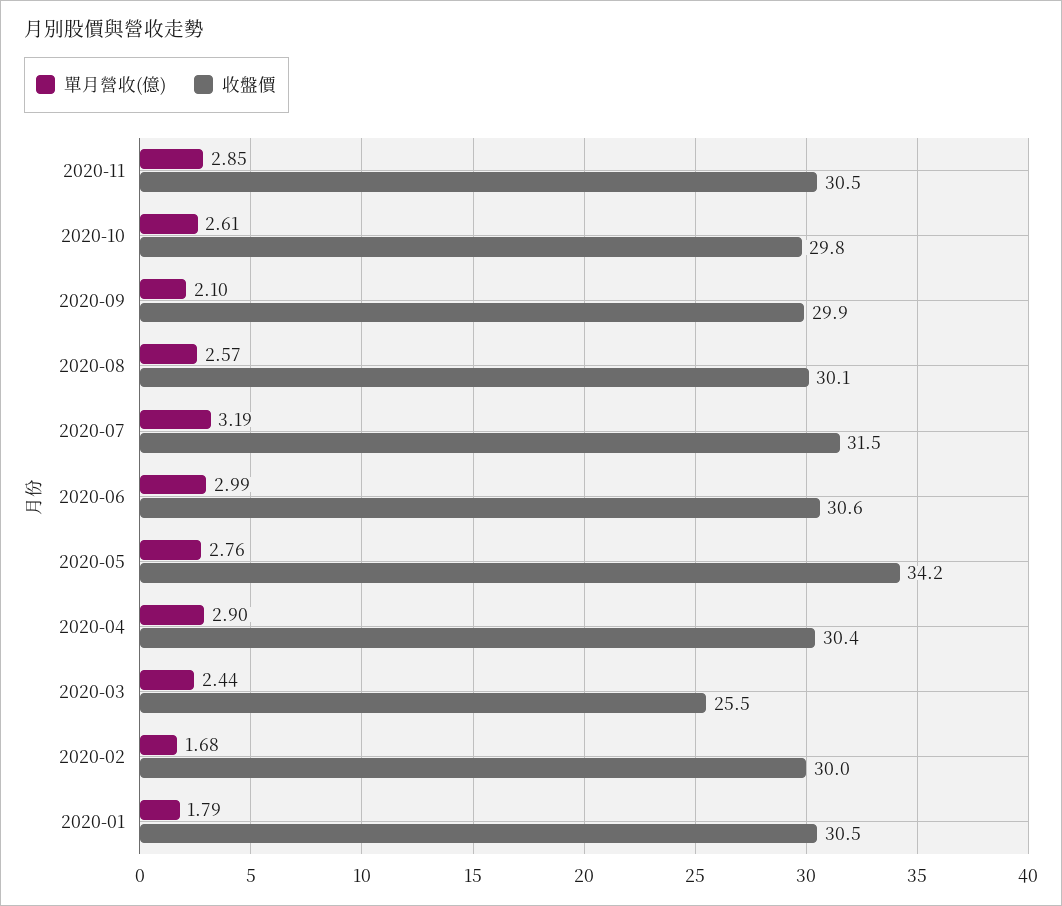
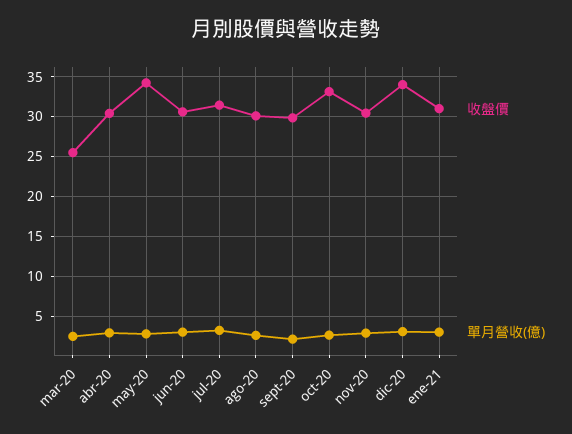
收盤價, 2020-10: 29.8 -> 33
單月營收(億), 2020-02: 1.68 -> none
收盤價, 2020-02: 30 -> none
單月營收(億), 2020-01: 1.79 -> none
收盤價, 2020-01: 30.5 -> none
收盤價, dic-20: none -> 34
單月營收(億), dic-20: none -> 3
收盤價, ene-21: none -> 31
單月營收(億), ene-21: none -> 3

